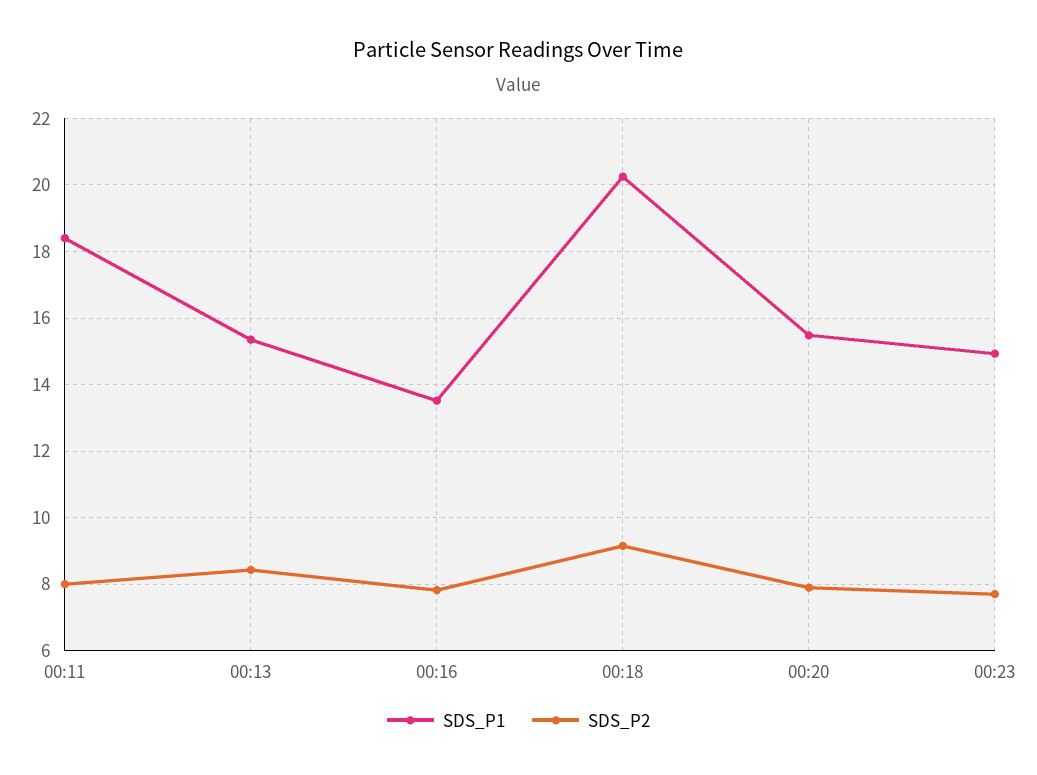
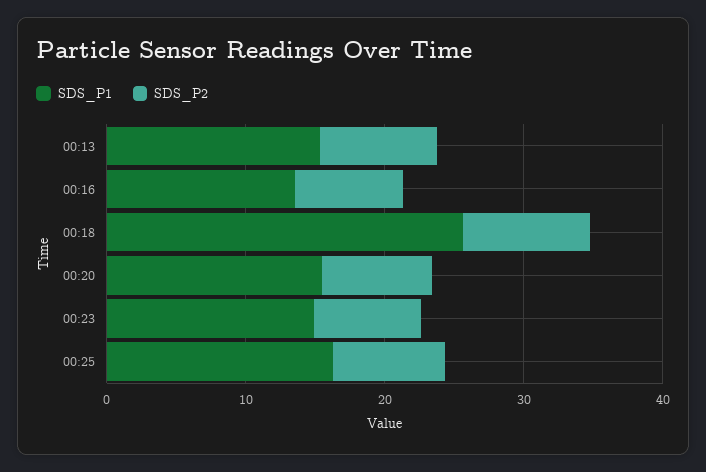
SDS_P1, 00:11: 18.4 -> none
SDS_P2, 00:11: 8 -> none
SDS_P1, 00:18: 20.2 -> 26
SDS_P1, 00:25: none -> 16
SDS_P2, 00:25: none -> 8

